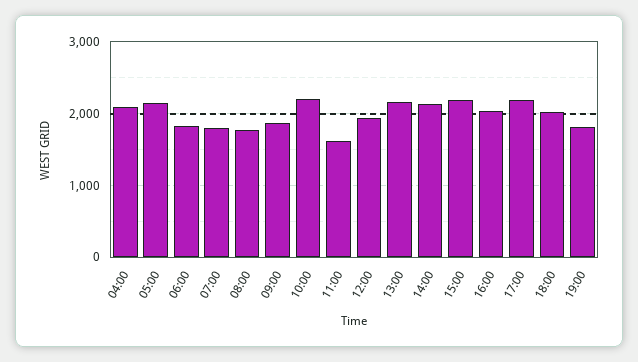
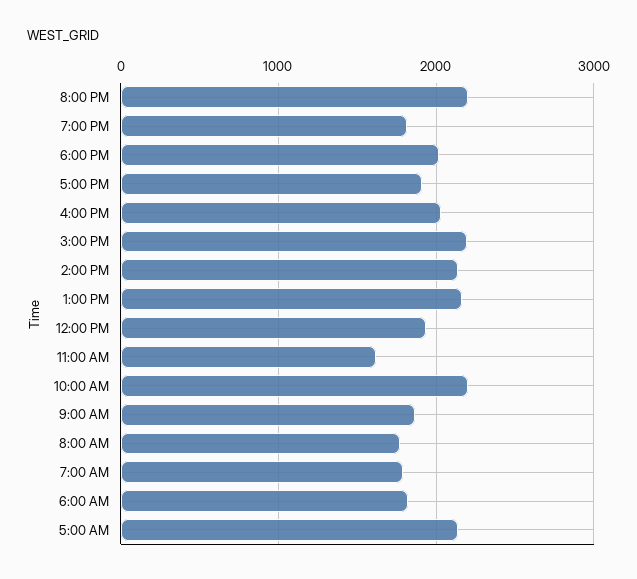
04:00: 2100 -> none
17:00: 2200 -> 1900
8:00 PM: none -> 2200

